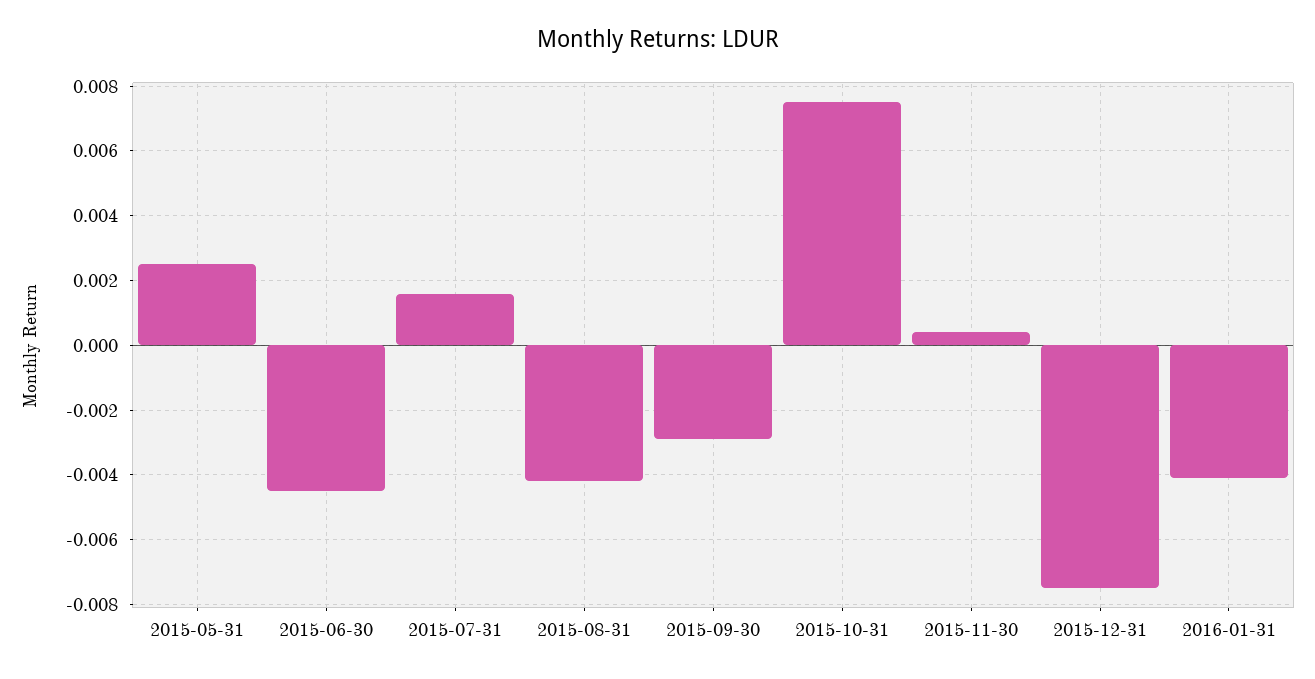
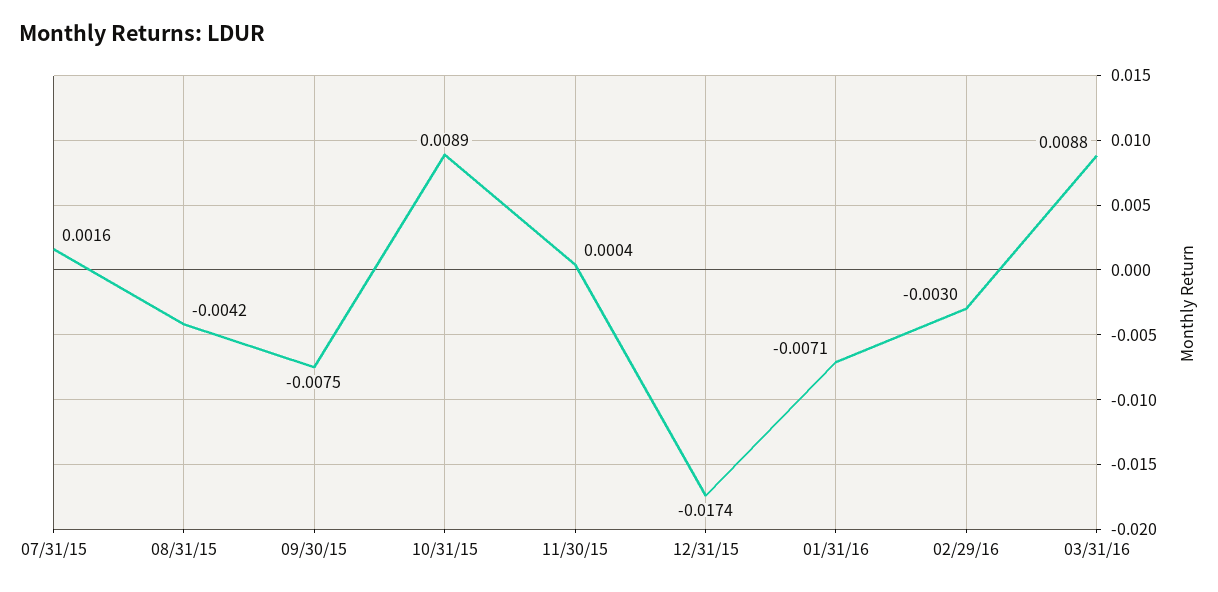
2015-05-31: 0.0025 -> none
2015-06-30: -0.0045 -> none
2015-09-30: -0.003 -> -0.0075
2015-10-31: 0.0075 -> 0.0089
2015-12-31: -0.0075 -> -0.0174
2016-01-31: -0.004 -> -0.0071
02/29/16: none -> -0.003
03/31/16: none -> 0.0088

